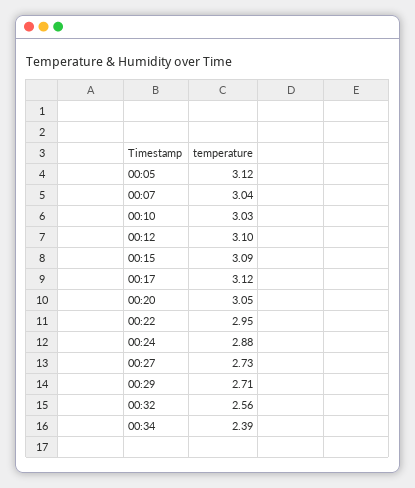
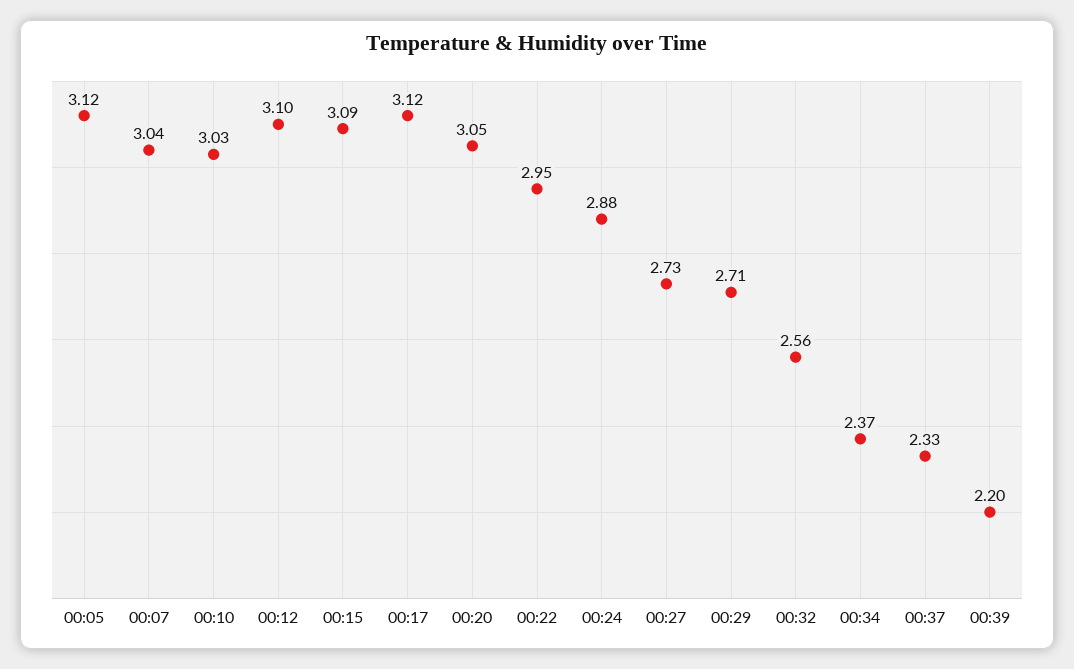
00:34: 2.39 -> 2.37
00:37: none -> 2.33
00:39: none -> 2.2

